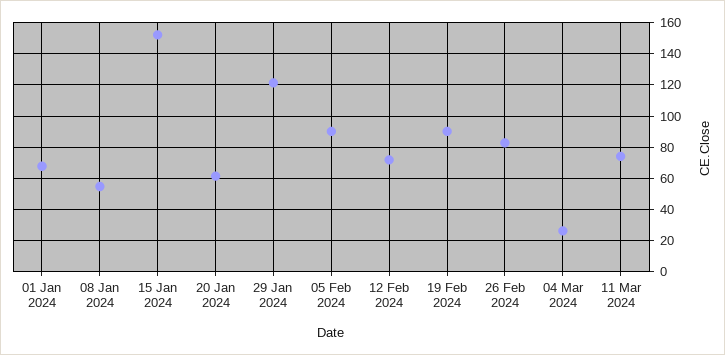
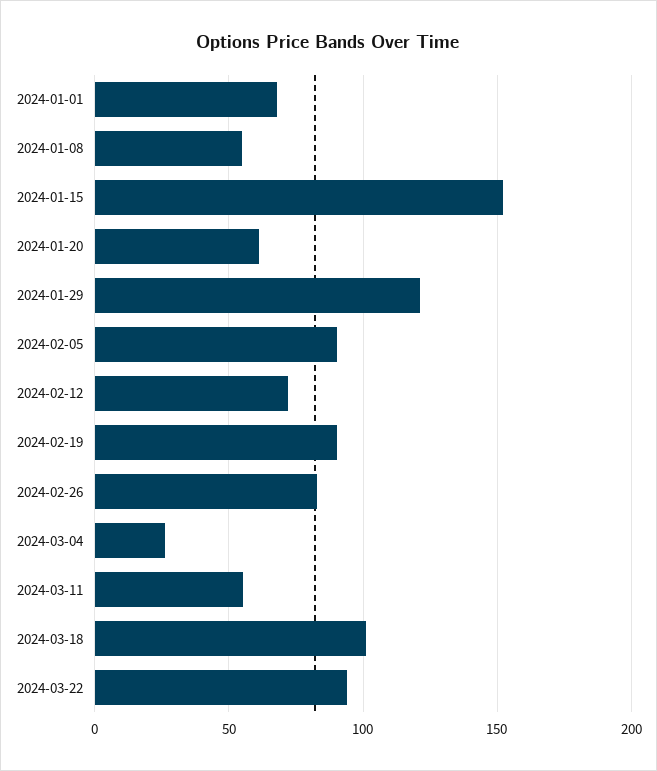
11 Mar 2024: 75 -> 55
2024-03-18: none -> 100
2024-03-22: none -> 95

